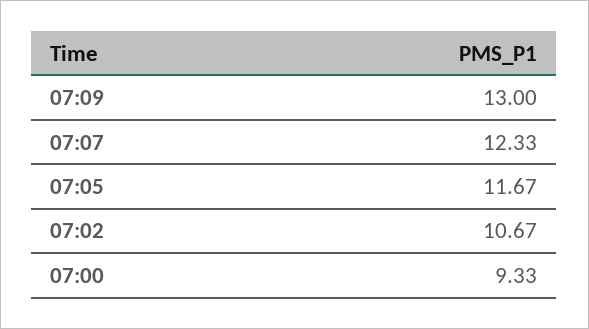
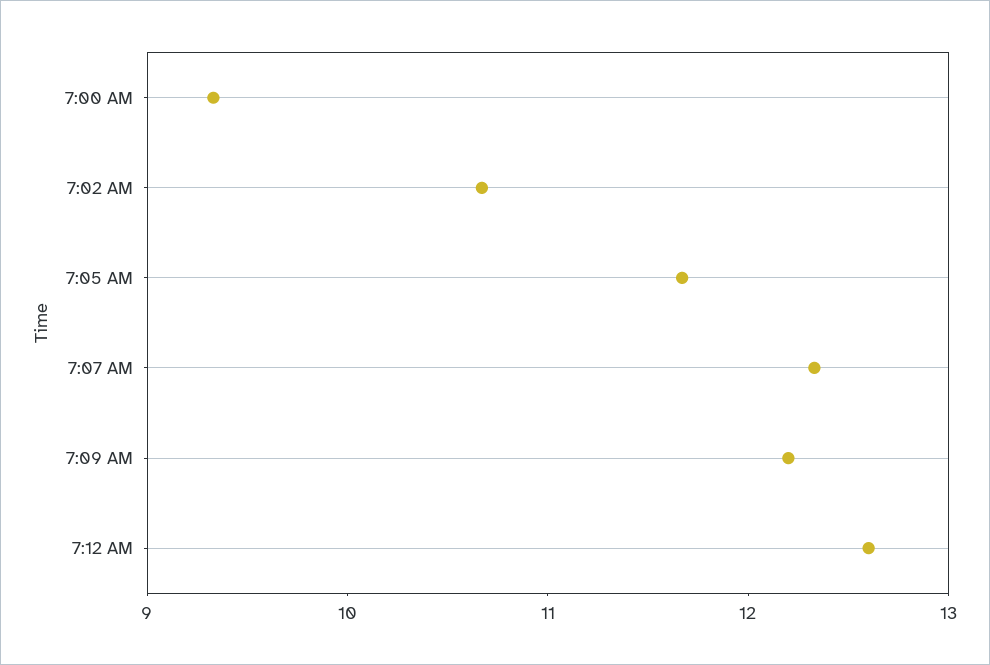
07:09: 13 -> 12.2
7:12 AM: none -> 12.6

